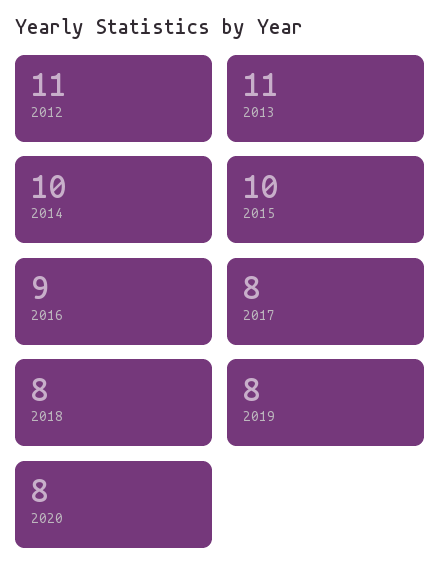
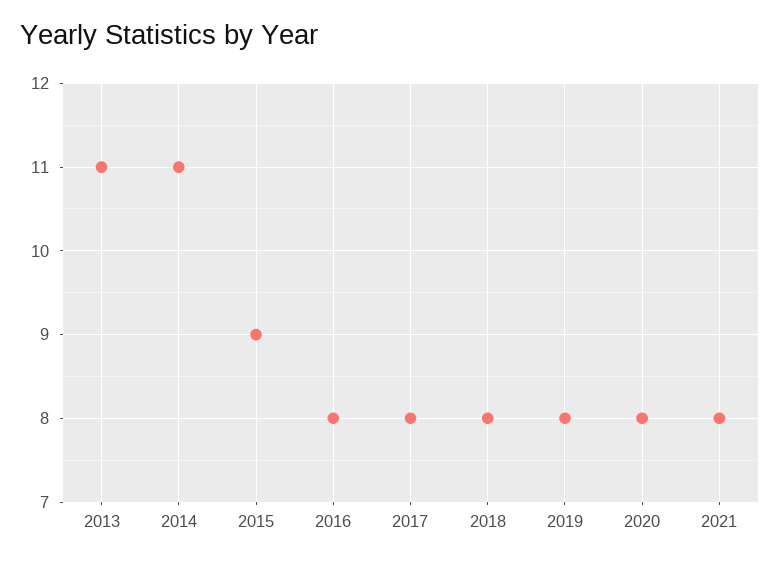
2012: 11 -> none
2014: 10 -> 11
2015: 10 -> 9
2016: 9 -> 8
2021: none -> 8

